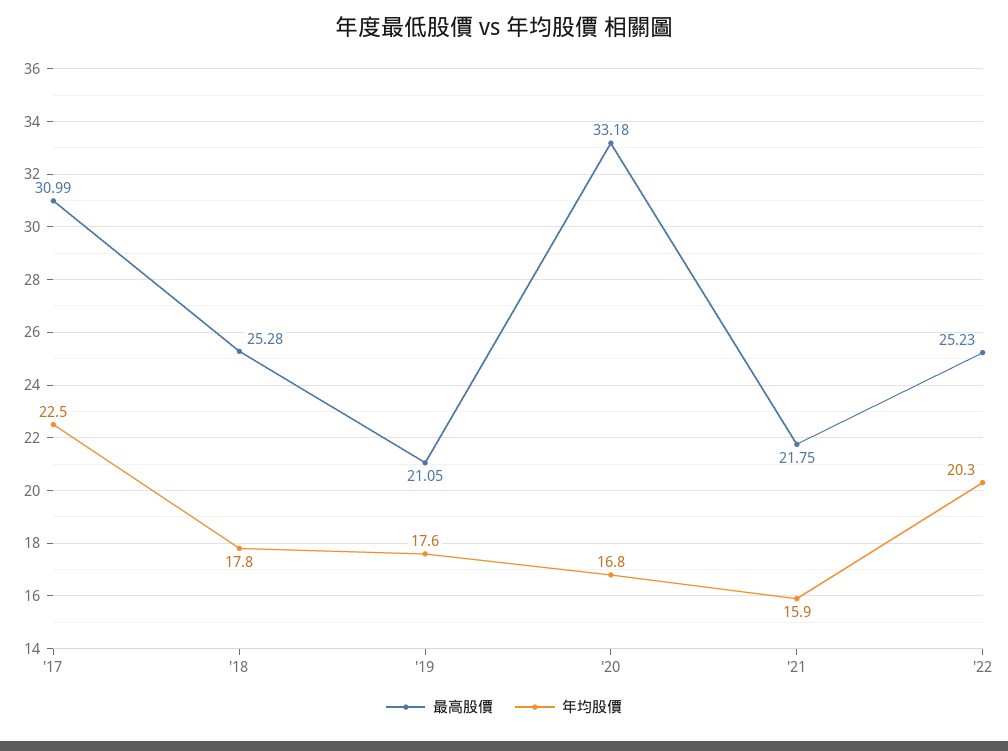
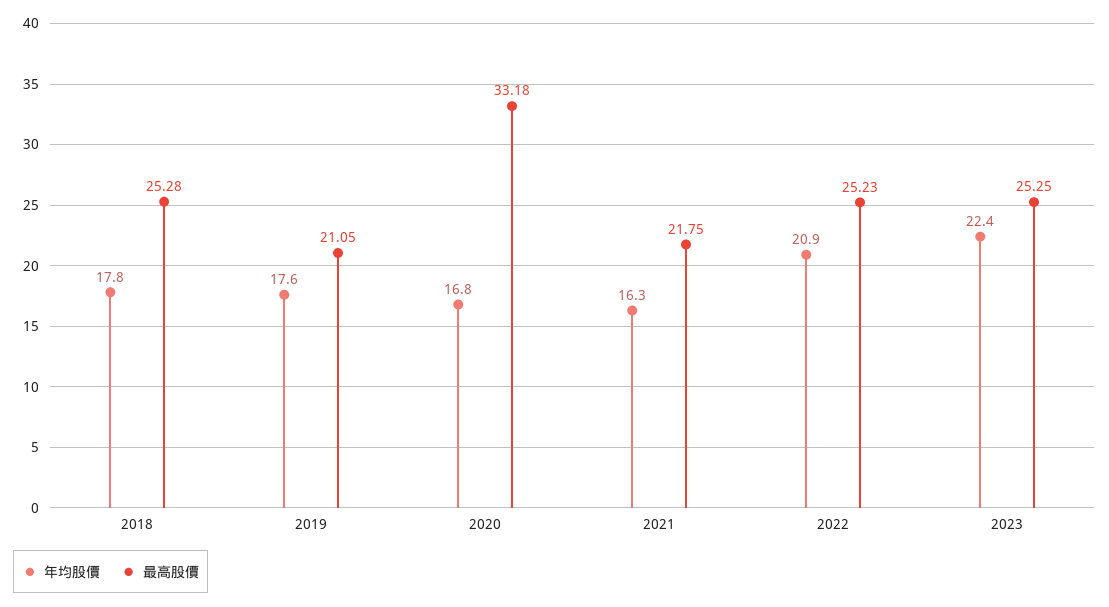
最高股價, '17: 30.99 -> none
年均股價, '17: 22.5 -> none
年均股價, '21: 15.9 -> 16.3
年均股價, '22: 20.3 -> 20.9
年均股價, 2023: none -> 22.4
最高股價, 2023: none -> 25.25

